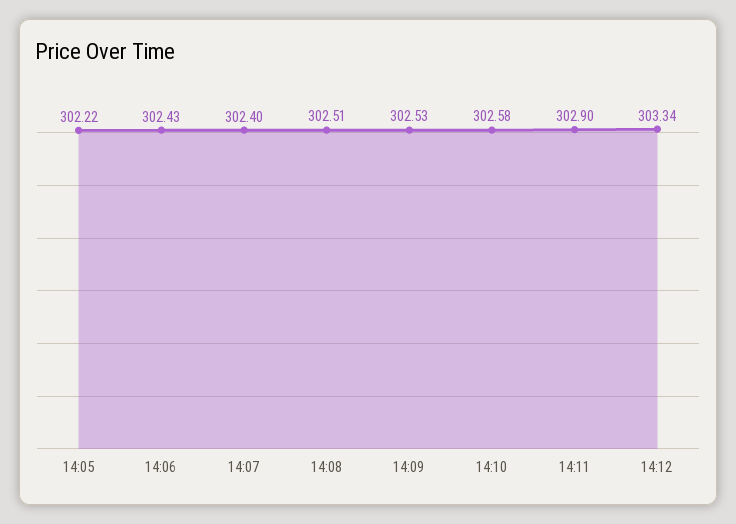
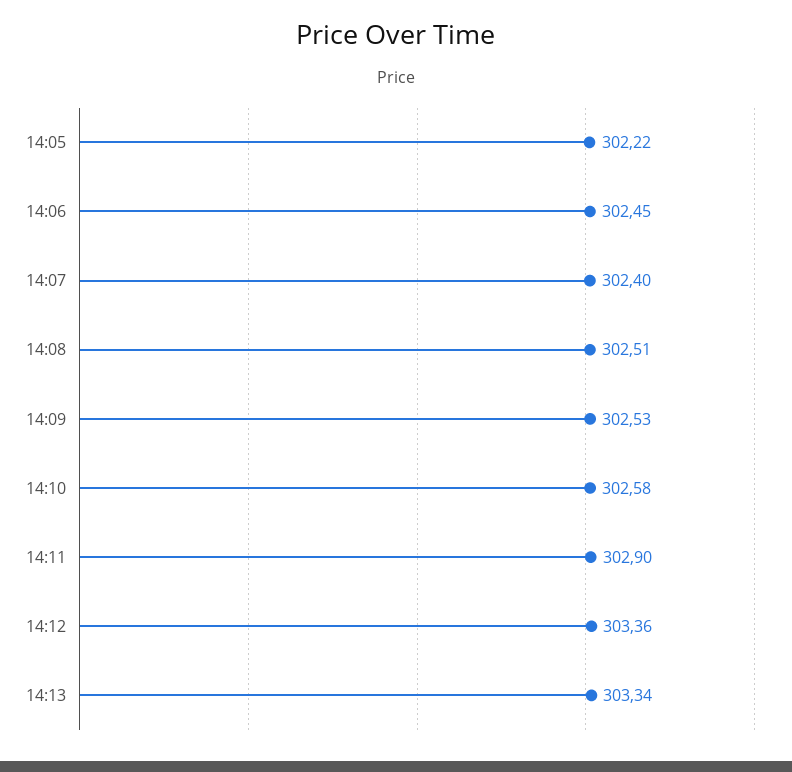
14:06: 302.43 -> 302.45
14:12: 303.34 -> 303.36
14:13: none -> 303.34

